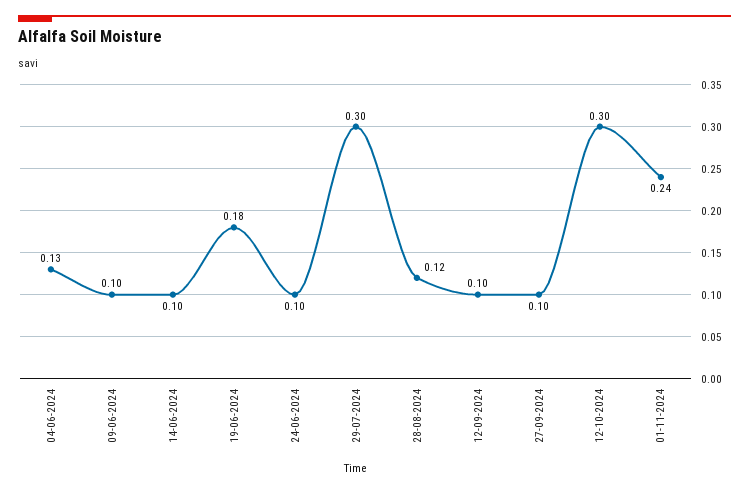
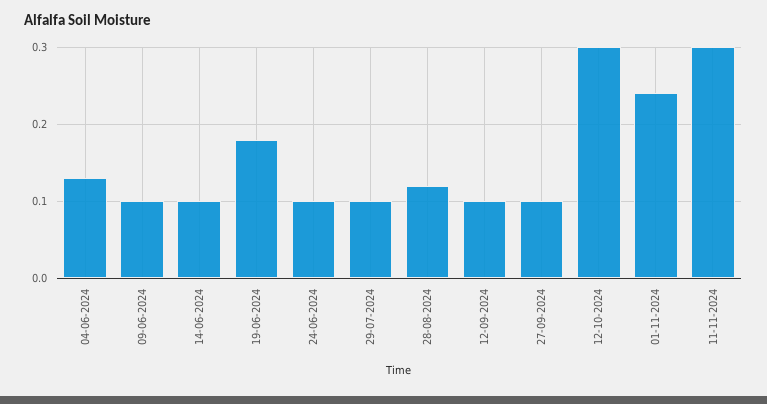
29-07-2024: 0.3 -> 0.1
11-11-2024: none -> 0.3

